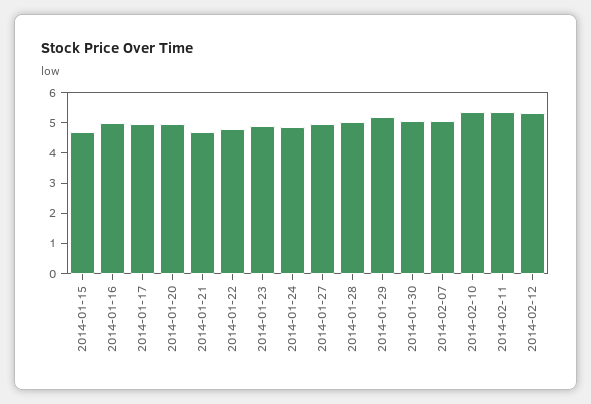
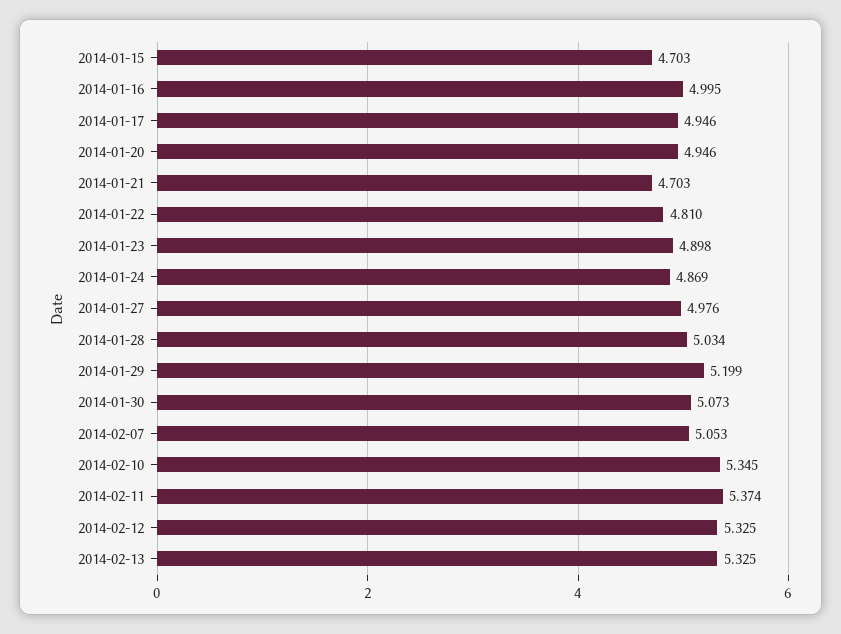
2014-02-13: none -> 5.325

